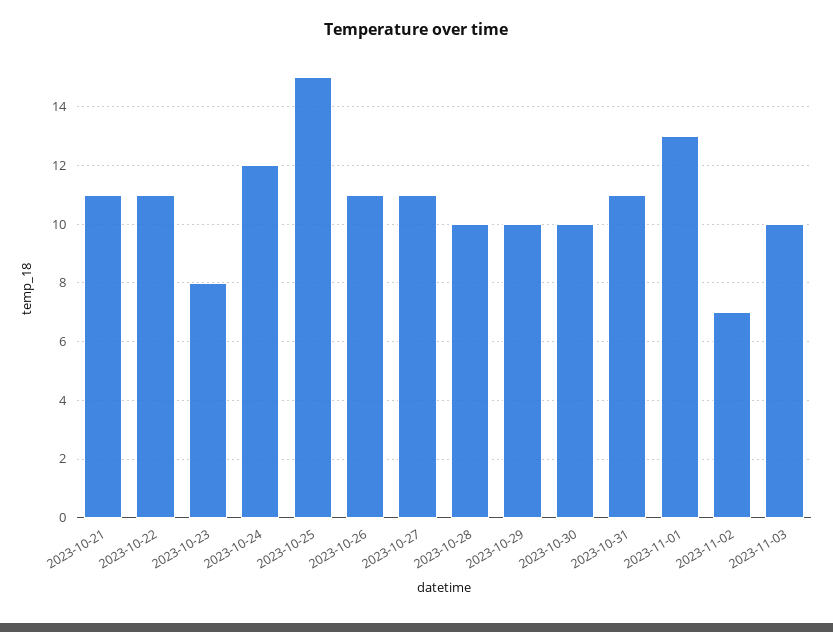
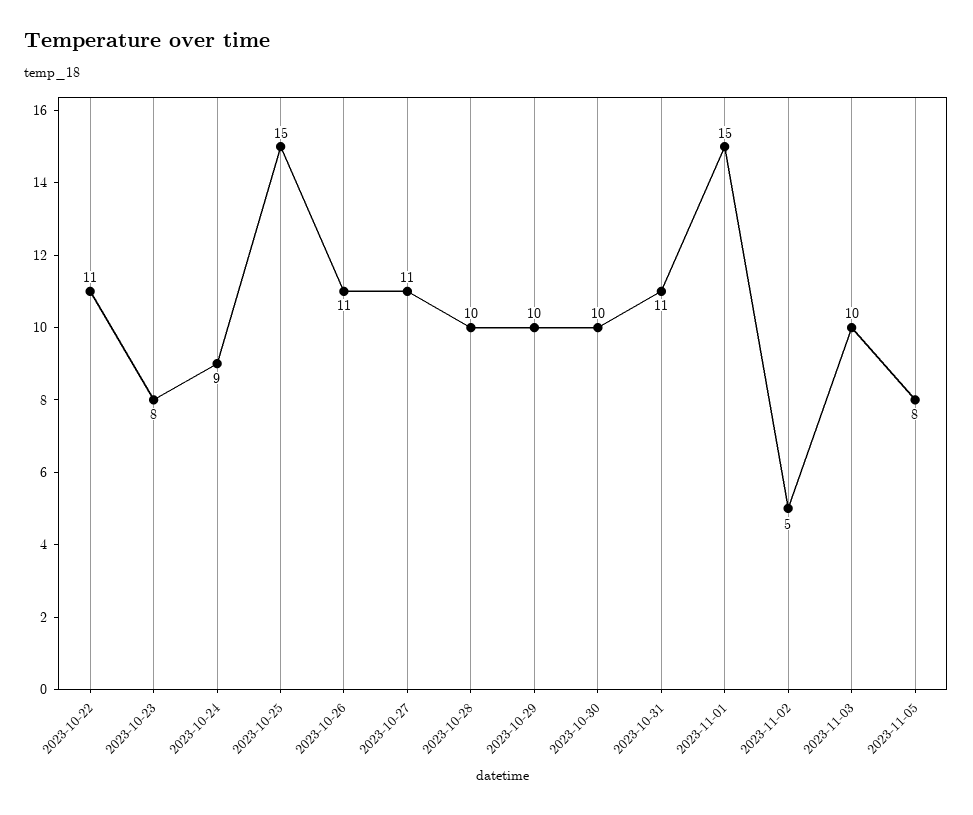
2023-10-21: 11 -> none
2023-10-24: 12 -> 9
2023-11-01: 13 -> 15
2023-11-02: 7 -> 5
2023-11-05: none -> 8

